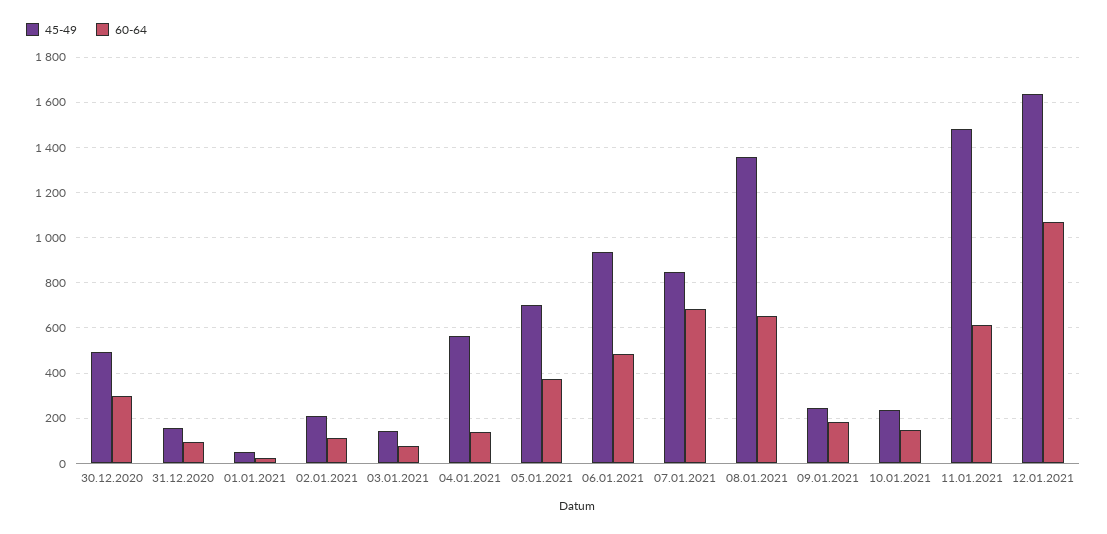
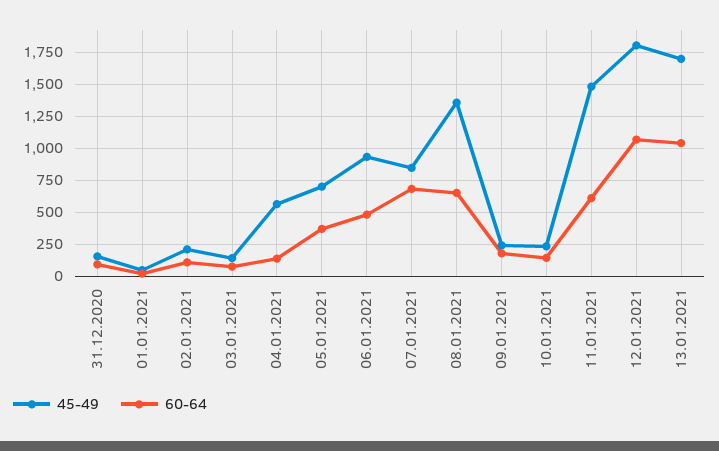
45-49, 30.12.2020: 500 -> none
60-64, 30.12.2020: 300 -> none
45-49, 12.01.2021: 1650 -> 1800
45-49, 13.01.2021: none -> 1700
60-64, 13.01.2021: none -> 1050

